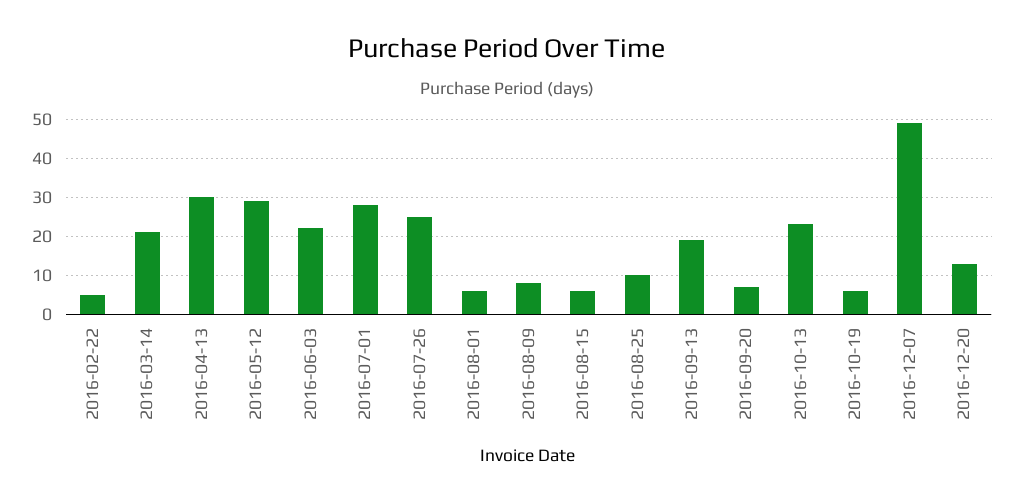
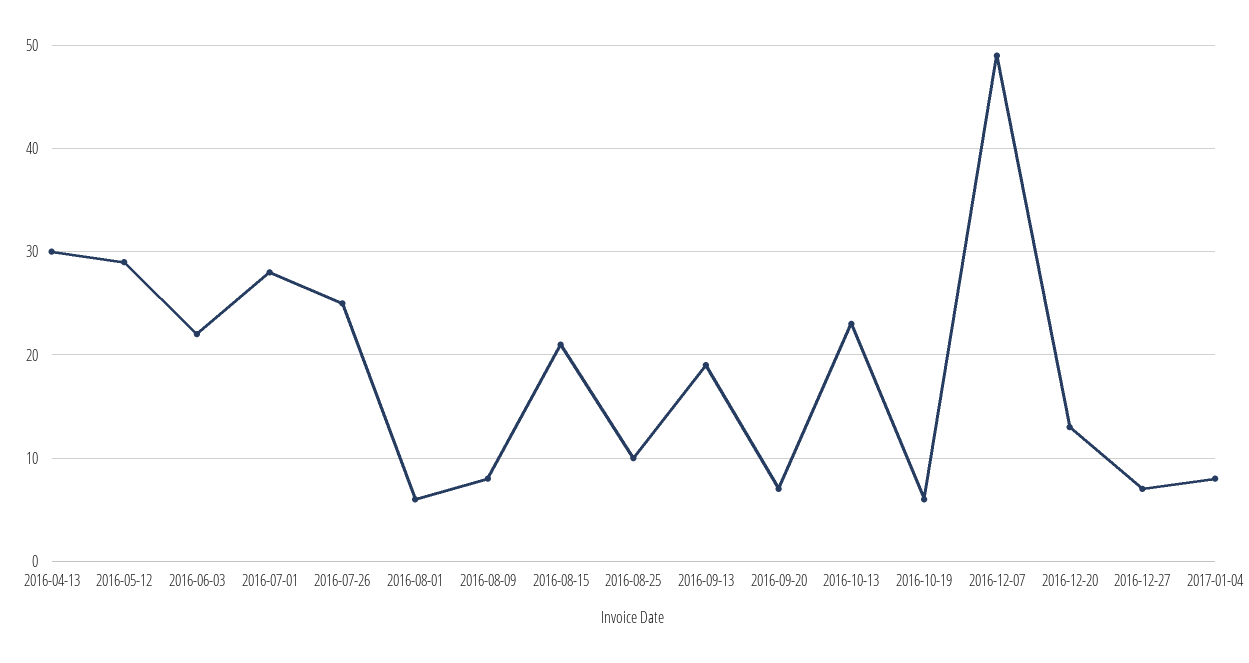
2016-02-22: 5 -> none
2016-03-14: 20 -> none
2016-08-15: 5 -> 21
2016-12-27: none -> 7
2017-01-04: none -> 8

